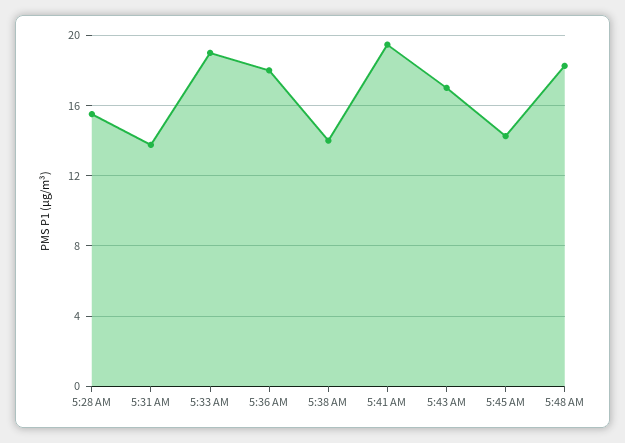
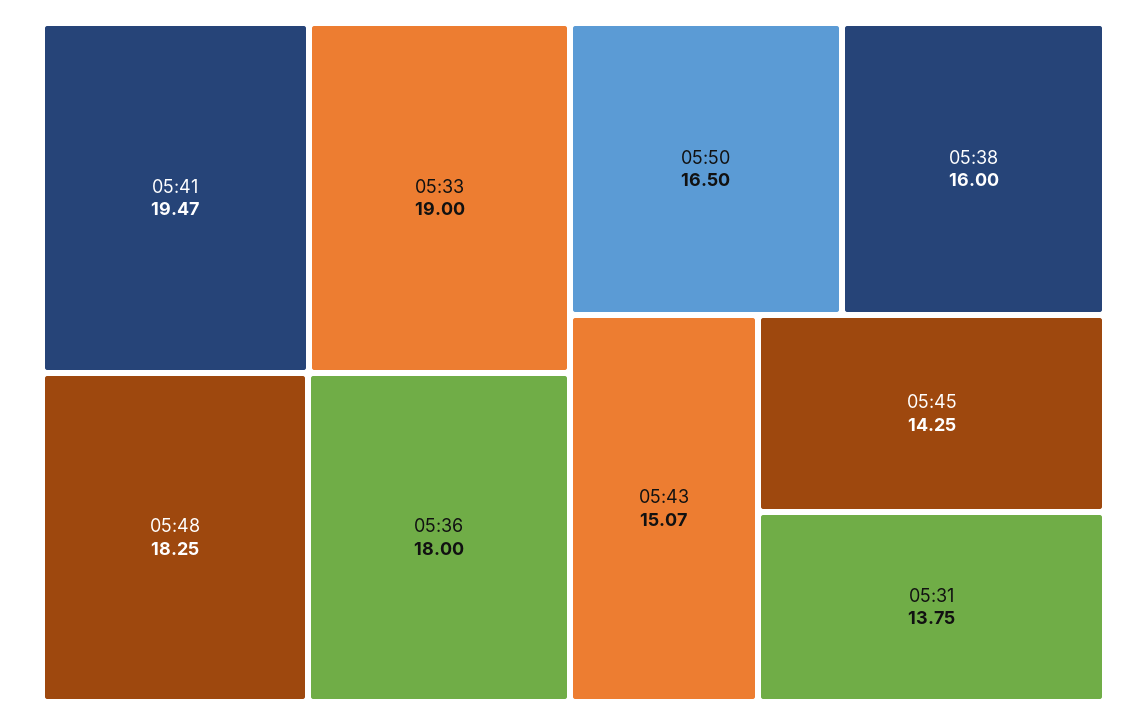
5:28 AM: 15.5 -> none
5:38 AM: 14 -> 16
5:43 AM: 17 -> 15.07
05:50: none -> 16.5

